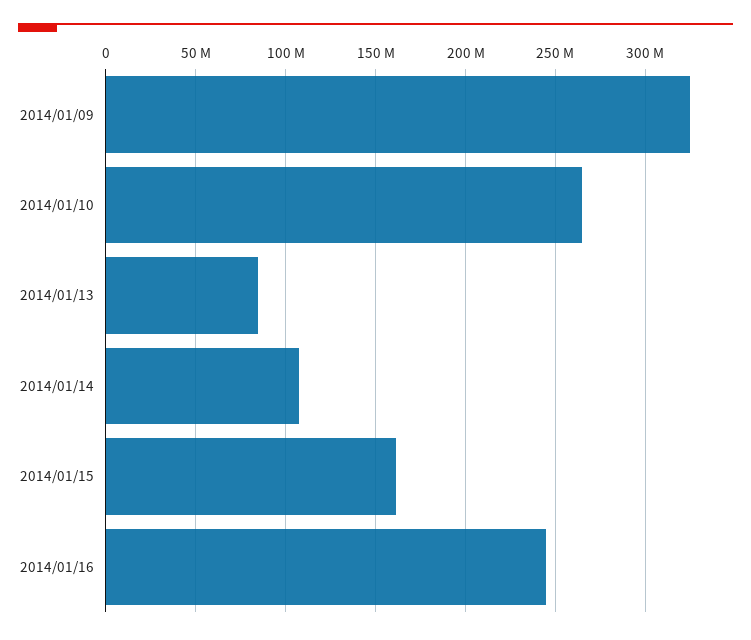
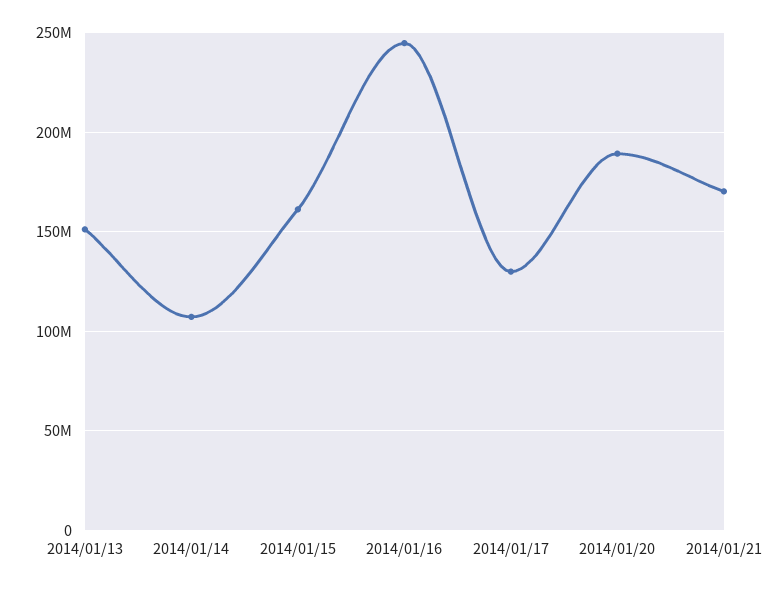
2014/01/09: 325000000 -> none
2014/01/10: 265000000 -> none
2014/01/13: 85000000 -> 150000000
2014/01/17: none -> 130000000
2014/01/20: none -> 190000000
2014/01/21: none -> 170000000

